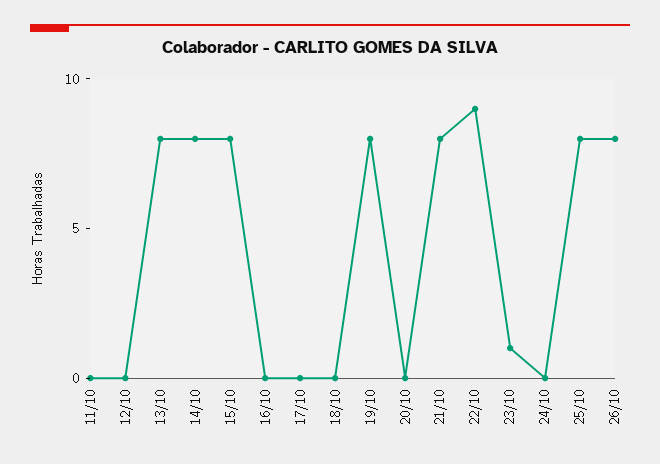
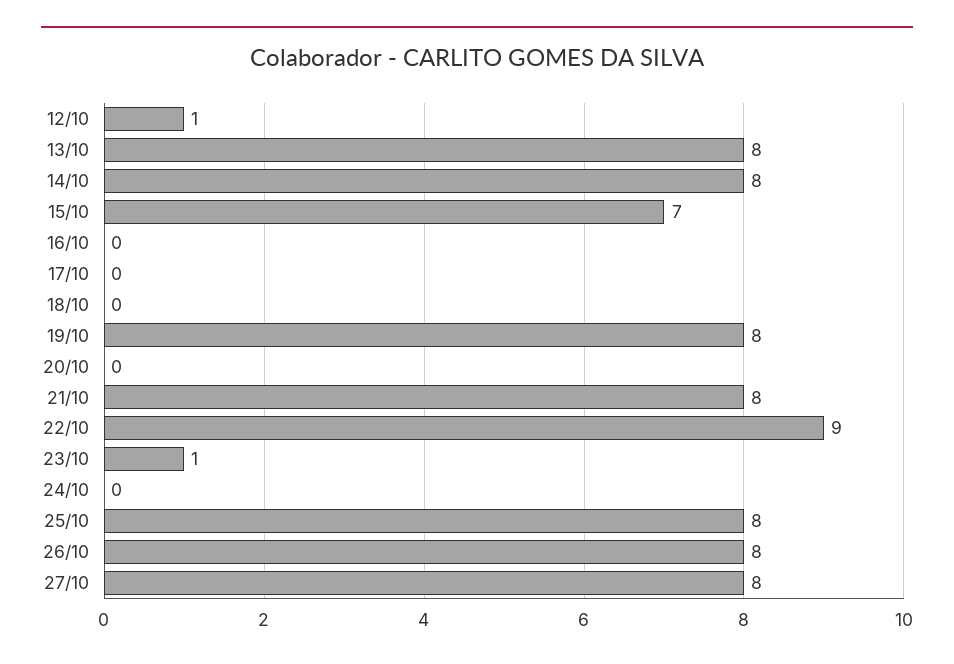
11/10: 0 -> none
12/10: 0 -> 1
15/10: 8 -> 7
27/10: none -> 8

